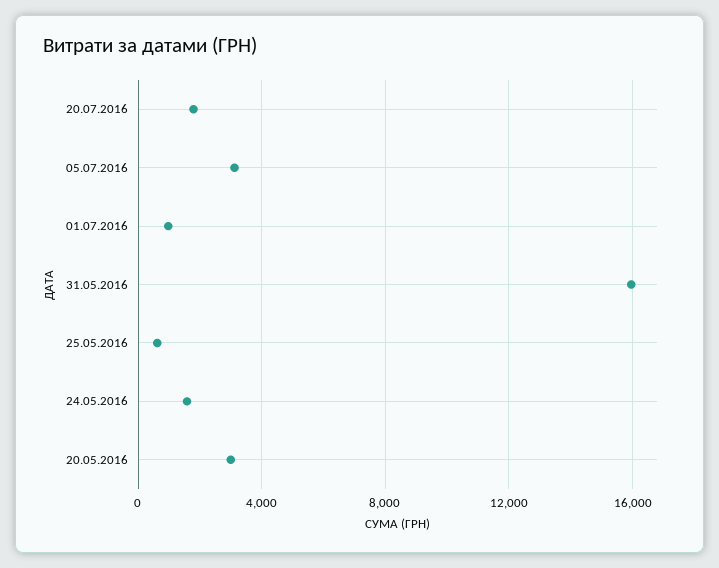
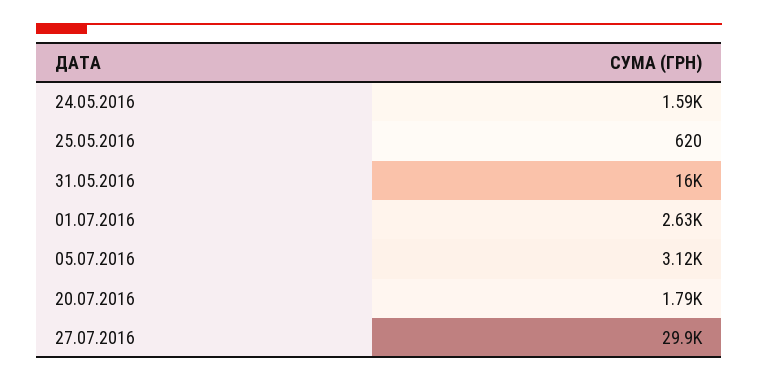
01.07.2016: 1000 -> 2630
20.05.2016: 3000 -> none
27.07.2016: none -> 29900

